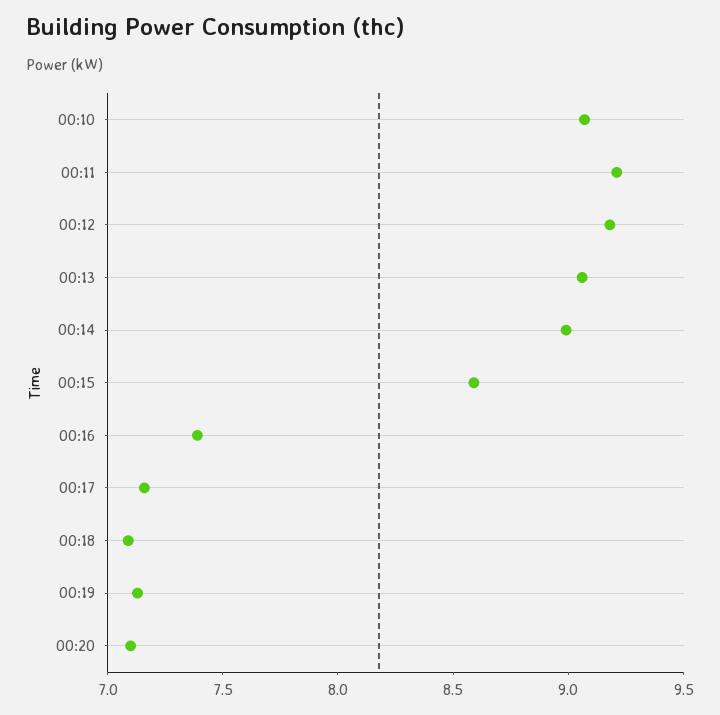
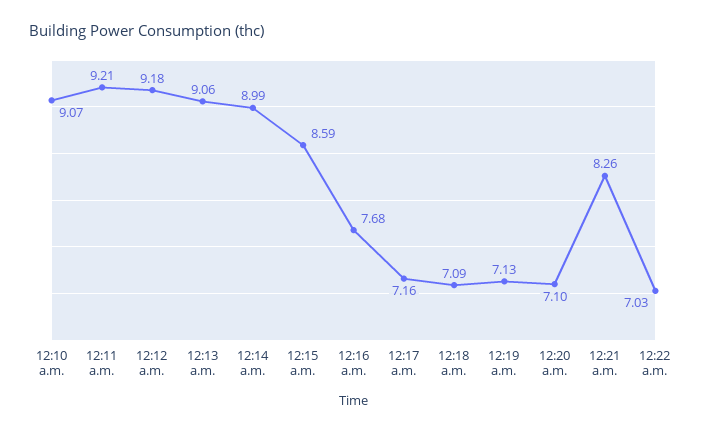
00:16: 7.4 -> 7.68
12:21 a.m.: none -> 8.26
12:22 a.m.: none -> 7.03

